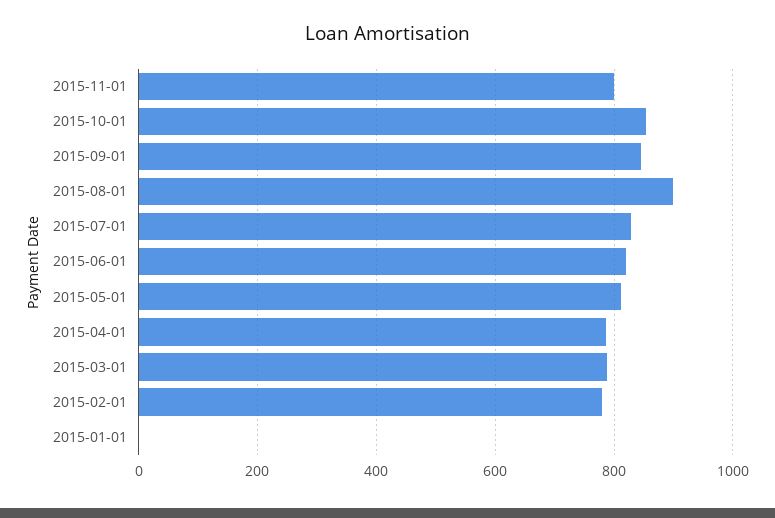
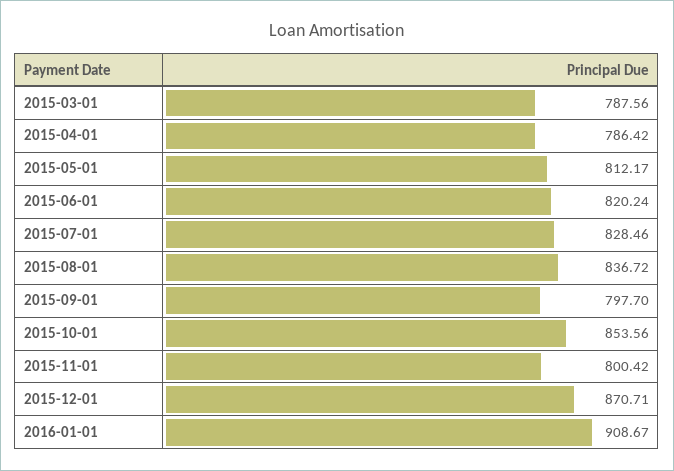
2015-09-01: 840 -> 797.7
2015-08-01: 900 -> 836.72
2015-02-01: 780 -> none
2015-01-01: 0 -> none
2015-12-01: none -> 870.71
2016-01-01: none -> 908.67

